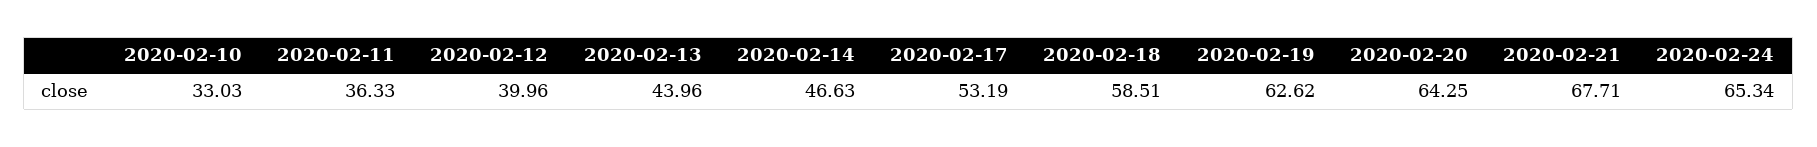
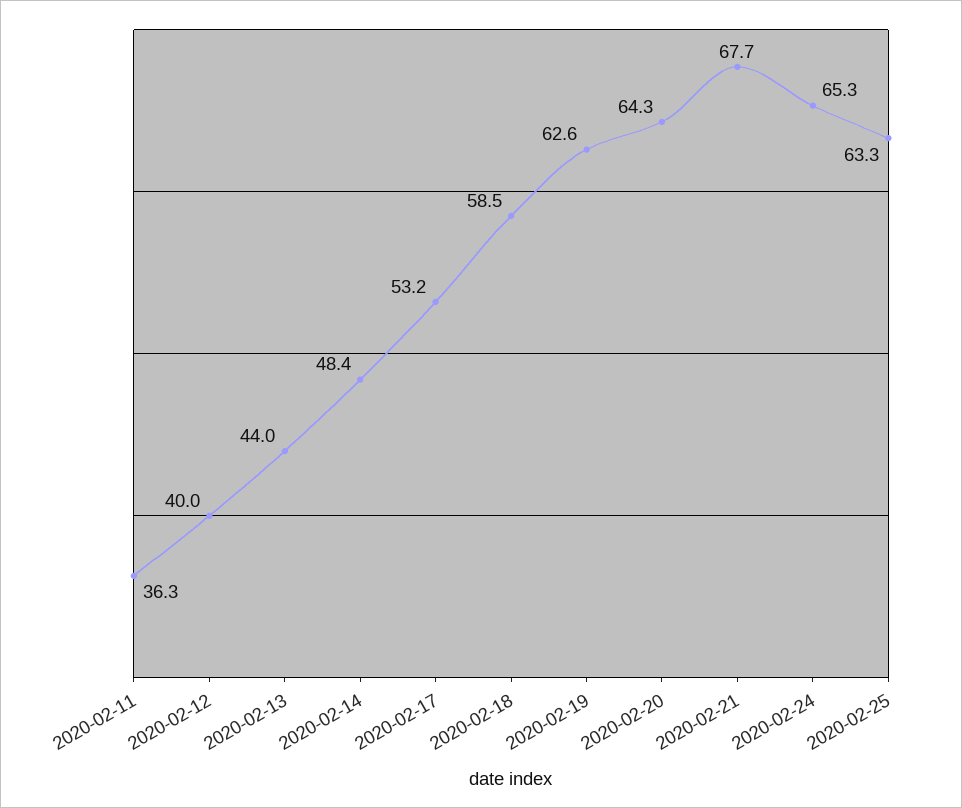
2020-02-10: 33.03 -> none
2020-02-14: 46.63 -> 48.4
2020-02-25: none -> 63.3

